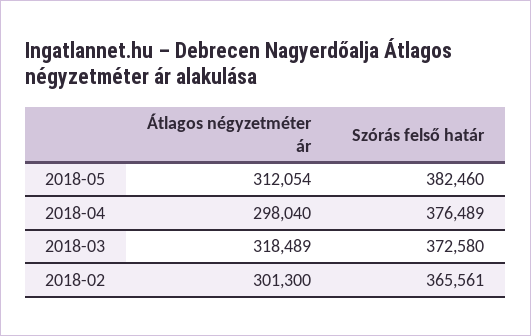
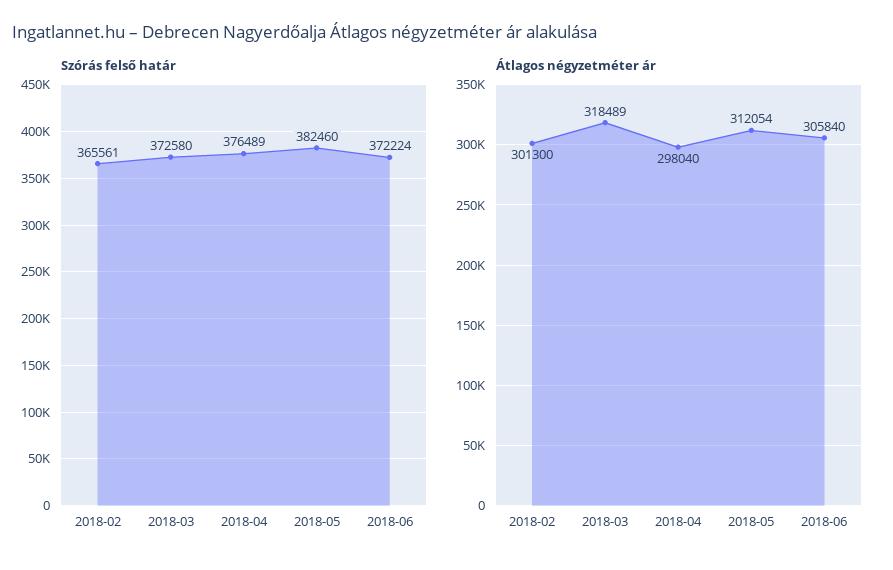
Szórás felső határ, 2018-06: none -> 372224
Átlagos négyzetméter ár, 2018-06: none -> 305840

